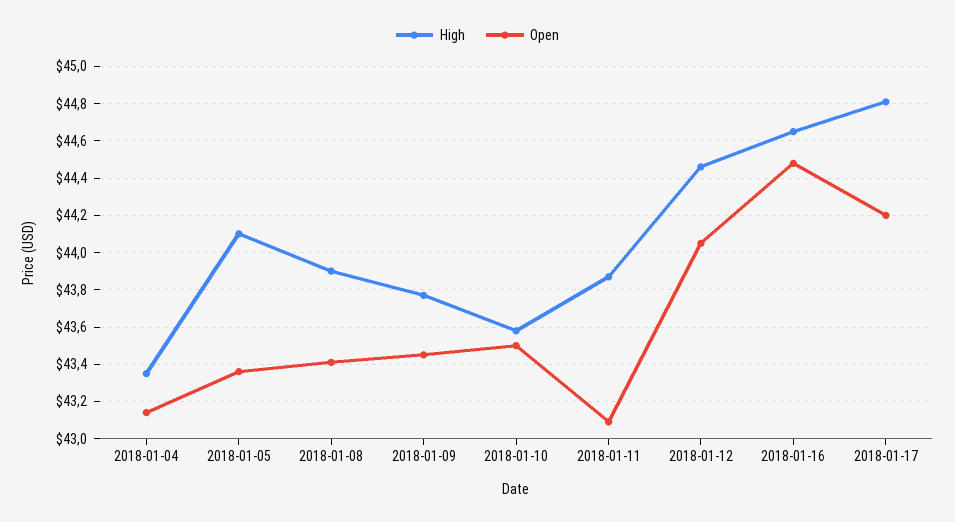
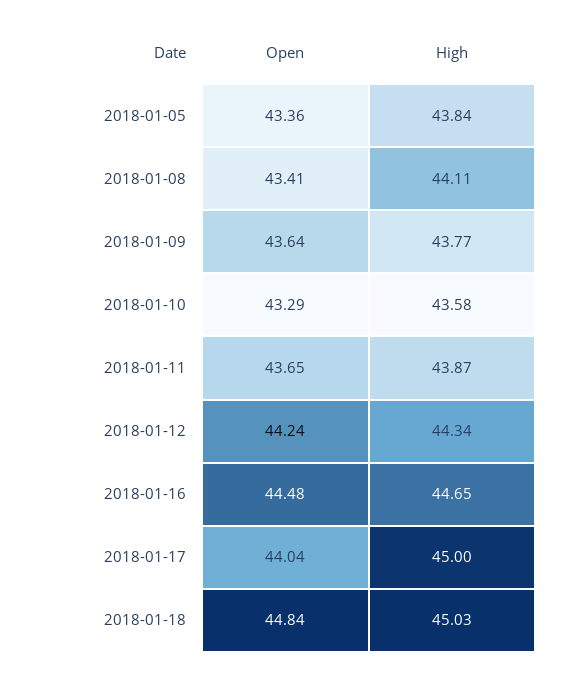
High, 2018-01-04: 43.35 -> none
Open, 2018-01-04: 43.15 -> none
High, 2018-01-05: 44.1 -> 43.84
High, 2018-01-08: 43.9 -> 44.11
Open, 2018-01-09: 43.45 -> 43.64
Open, 2018-01-10: 43.5 -> 43.29
Open, 2018-01-11: 43.1 -> 43.65
High, 2018-01-12: 44.45 -> 44.34
Open, 2018-01-12: 44.05 -> 44.24
High, 2018-01-17: 44.8 -> 45
Open, 2018-01-17: 44.2 -> 44.04
Open, 2018-01-18: none -> 44.84
High, 2018-01-18: none -> 45.03

